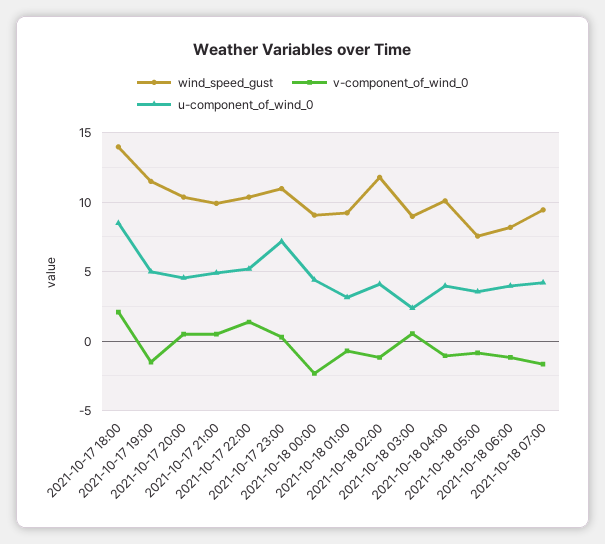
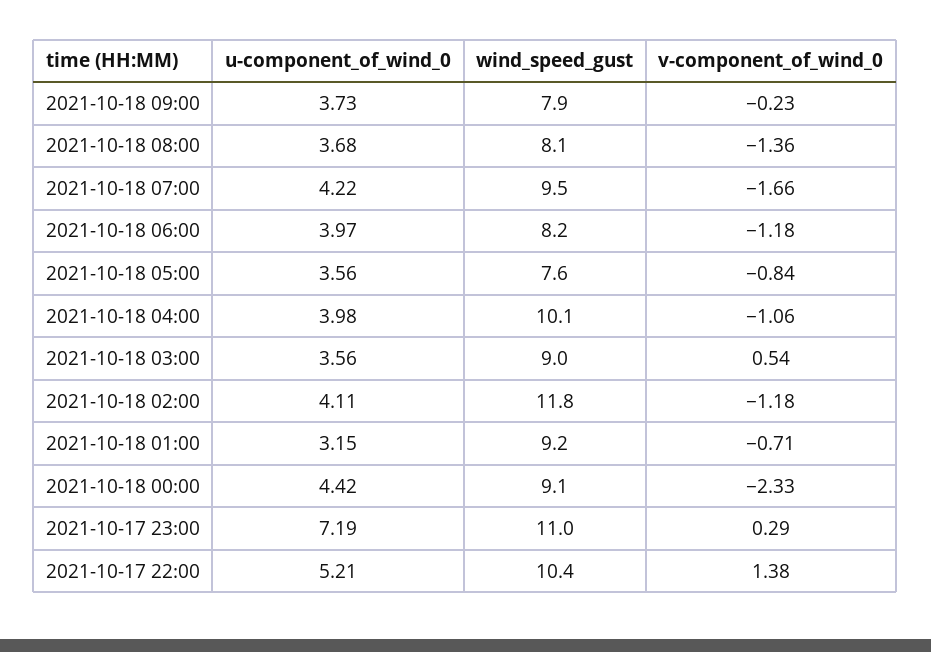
wind_speed_gust, 2021-10-17 18:00: 14 -> none
v-component_of_wind_0, 2021-10-17 18:00: 2 -> none
u-component_of_wind_0, 2021-10-17 18:00: 8.5 -> none
wind_speed_gust, 2021-10-17 19:00: 11.5 -> none
v-component_of_wind_0, 2021-10-17 19:00: -1.5 -> none
u-component_of_wind_0, 2021-10-17 19:00: 5 -> none
wind_speed_gust, 2021-10-17 20:00: 10.5 -> none
v-component_of_wind_0, 2021-10-17 20:00: 0.5 -> none
u-component_of_wind_0, 2021-10-17 20:00: 4.5 -> none
wind_speed_gust, 2021-10-17 21:00: 10 -> none
v-component_of_wind_0, 2021-10-17 21:00: 0.5 -> none
u-component_of_wind_0, 2021-10-17 21:00: 5 -> none
u-component_of_wind_0, 2021-10-18 03:00: 2.5 -> 3.56
u-component_of_wind_0, 2021-10-18 09:00: none -> 3.73
wind_speed_gust, 2021-10-18 09:00: none -> 7.9
v-component_of_wind_0, 2021-10-18 09:00: none -> -0.23
u-component_of_wind_0, 2021-10-18 08:00: none -> 3.68
wind_speed_gust, 2021-10-18 08:00: none -> 8.1
v-component_of_wind_0, 2021-10-18 08:00: none -> -1.36

